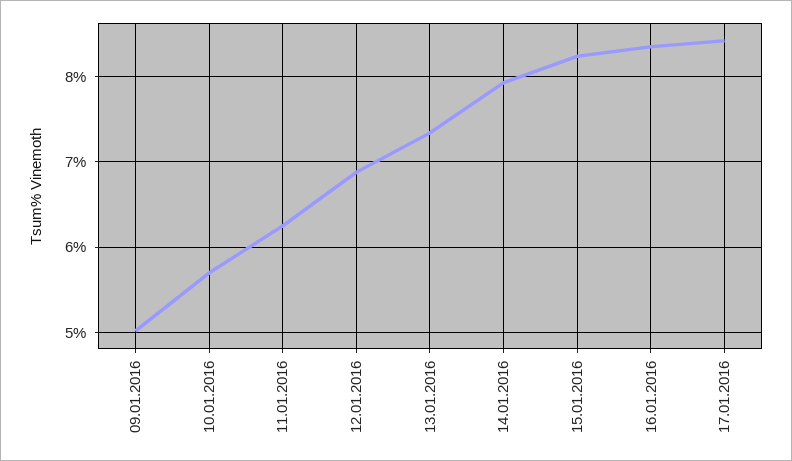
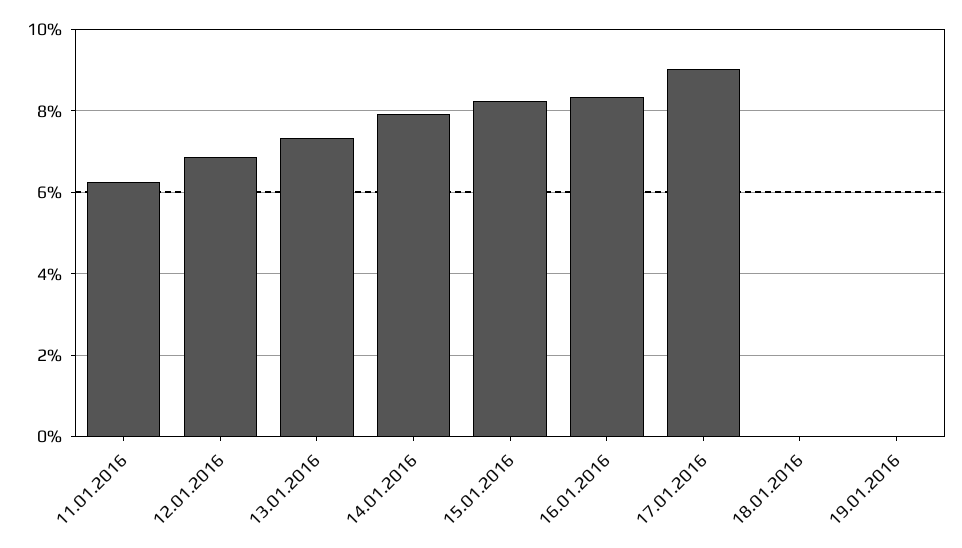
09.01.2016: 5 -> none
10.01.2016: 5.7 -> none
17.01.2016: 8.4 -> 9
18.01.2016: none -> 0
19.01.2016: none -> 0

